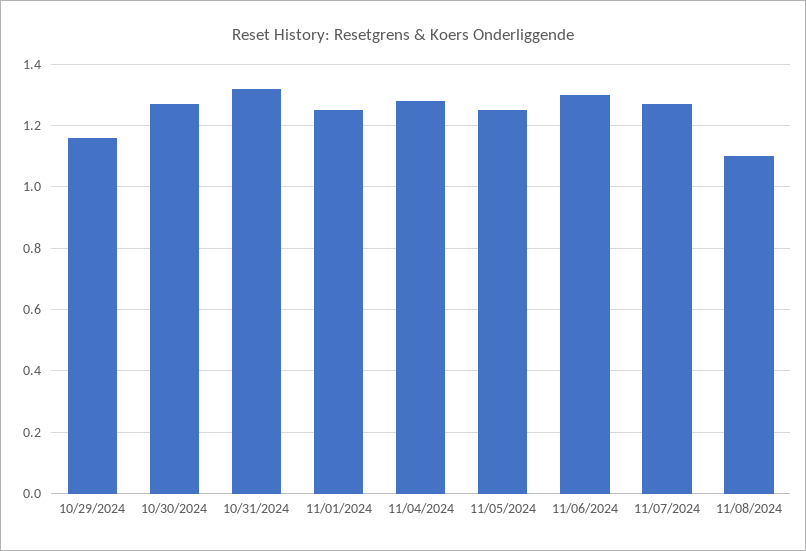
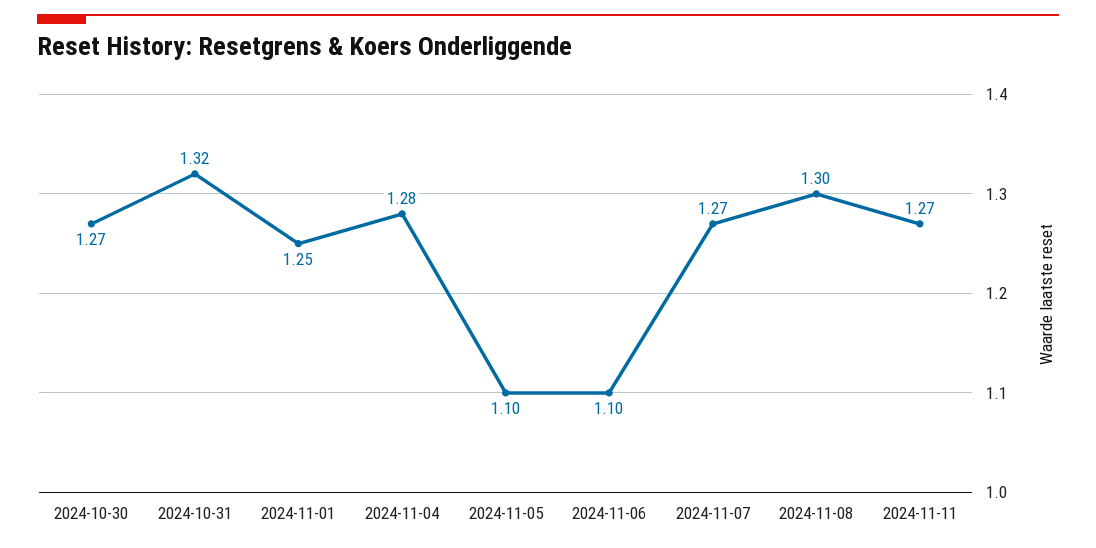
10/29/2024: 1.15 -> none
11/05/2024: 1.25 -> 1.1
11/06/2024: 1.3 -> 1.1
11/08/2024: 1.1 -> 1.3
2024-11-11: none -> 1.27

